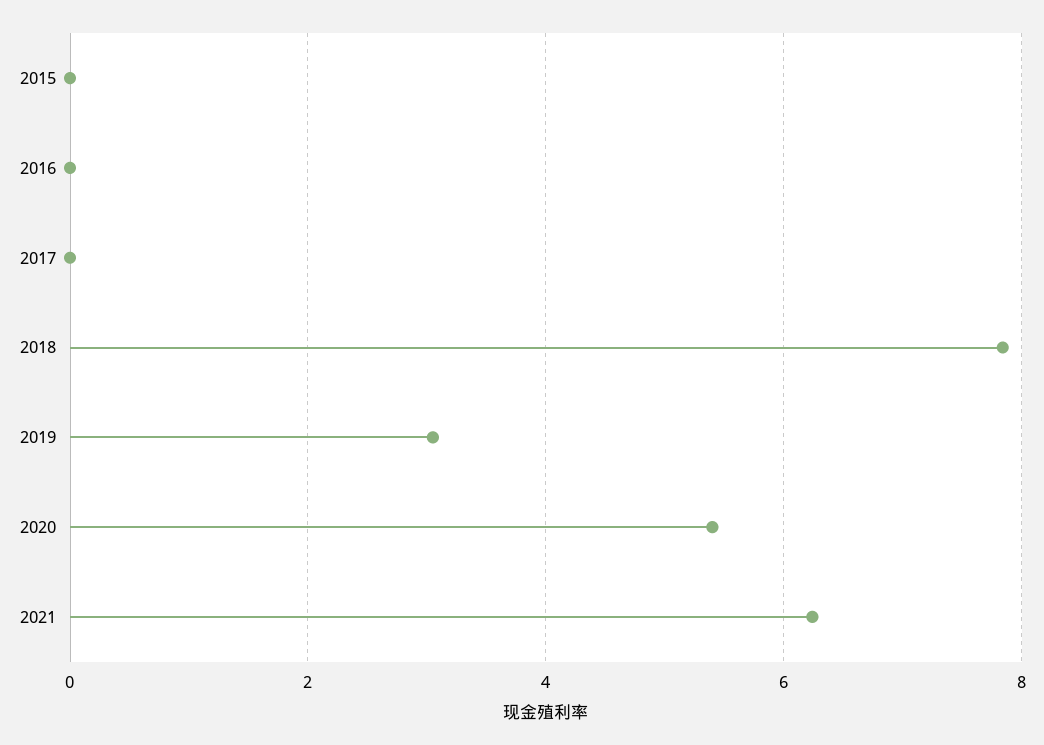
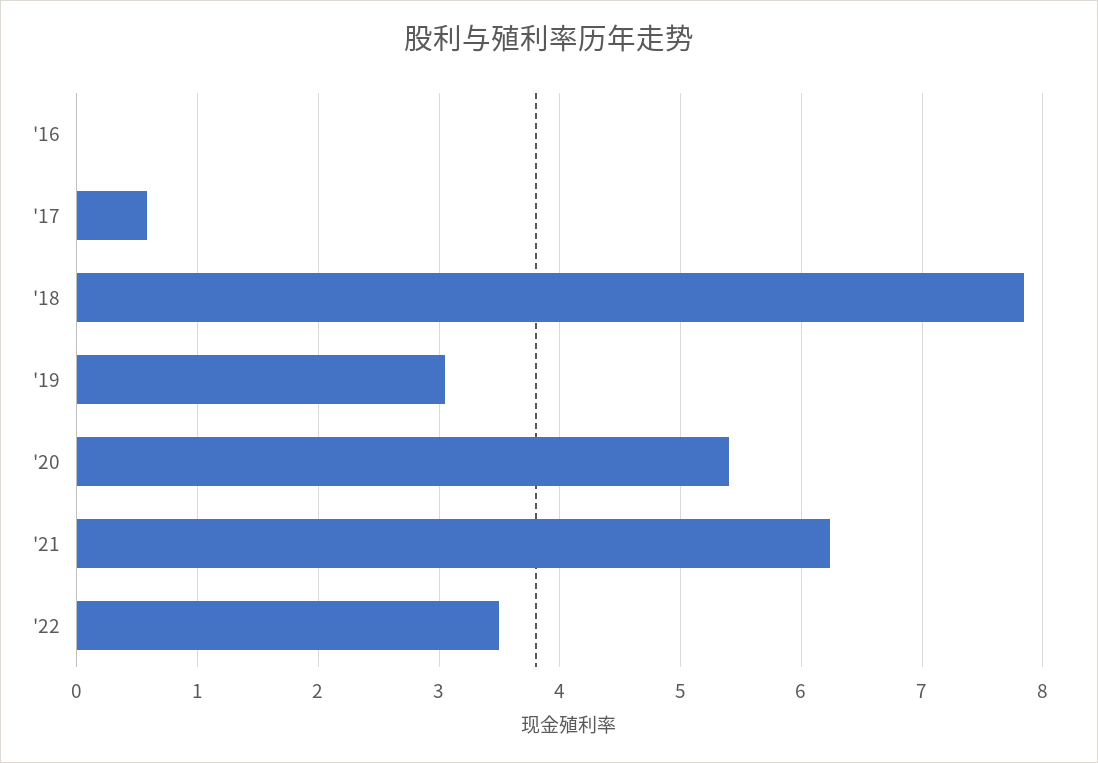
2015: 0 -> none
2017: 0 -> 0.6
'22: none -> 3.5

